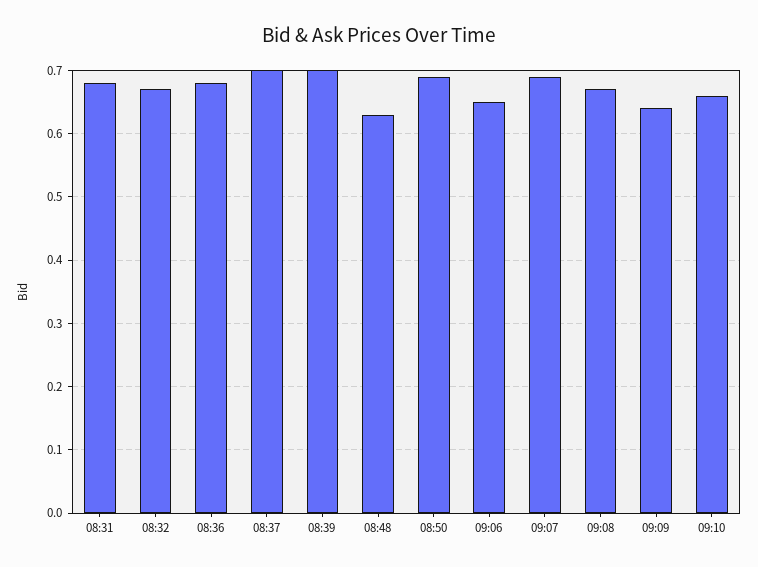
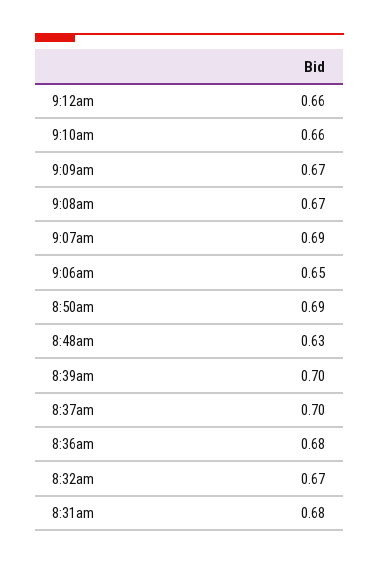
09:09: 0.64 -> 0.67
9:12am: none -> 0.66

